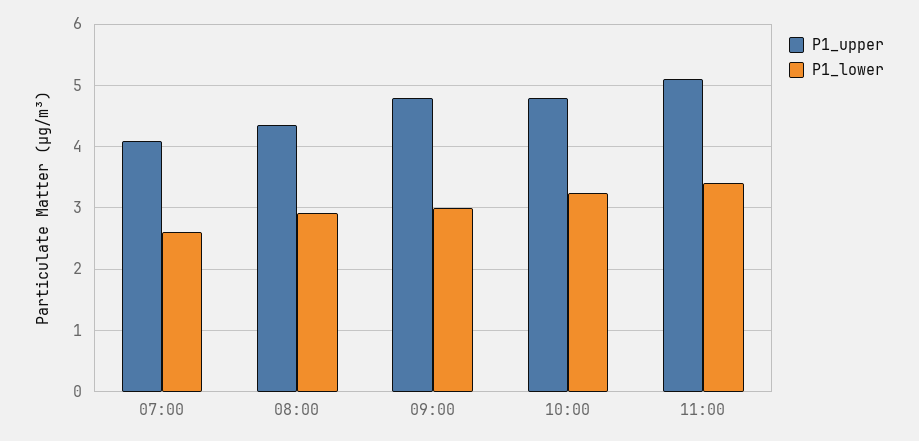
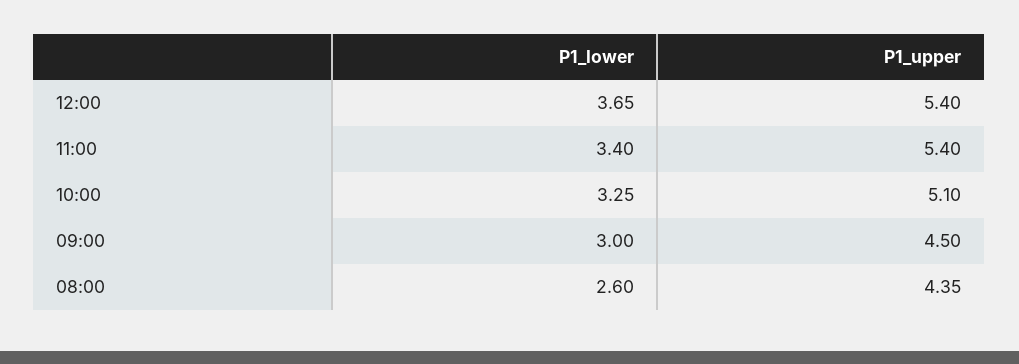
P1_upper, 07:00: 4.1 -> none
P1_lower, 07:00: 2.6 -> none
P1_lower, 08:00: 2.9 -> 2.6
P1_upper, 09:00: 4.8 -> 4.5
P1_upper, 10:00: 4.8 -> 5.1
P1_upper, 11:00: 5.1 -> 5.4
P1_lower, 12:00: none -> 3.65
P1_upper, 12:00: none -> 5.4

